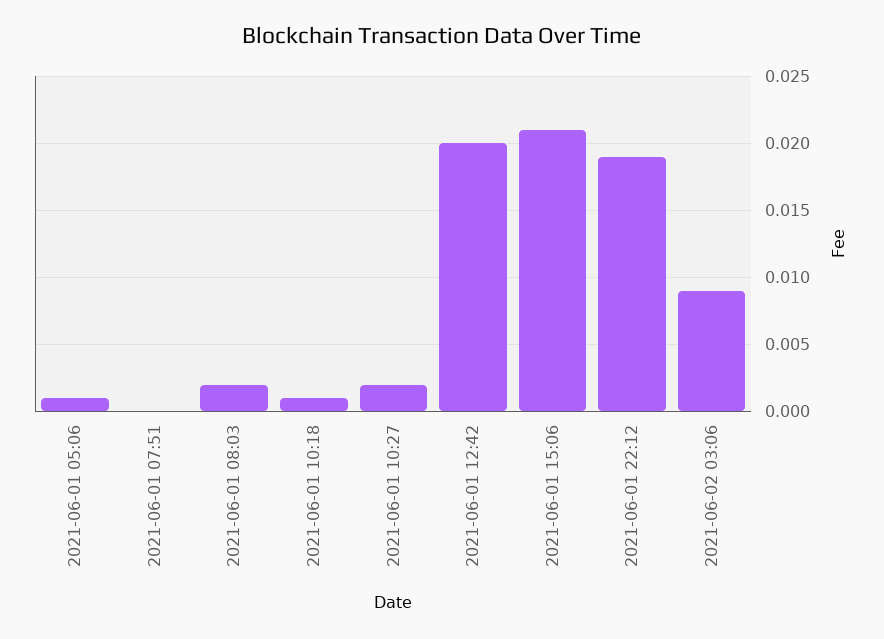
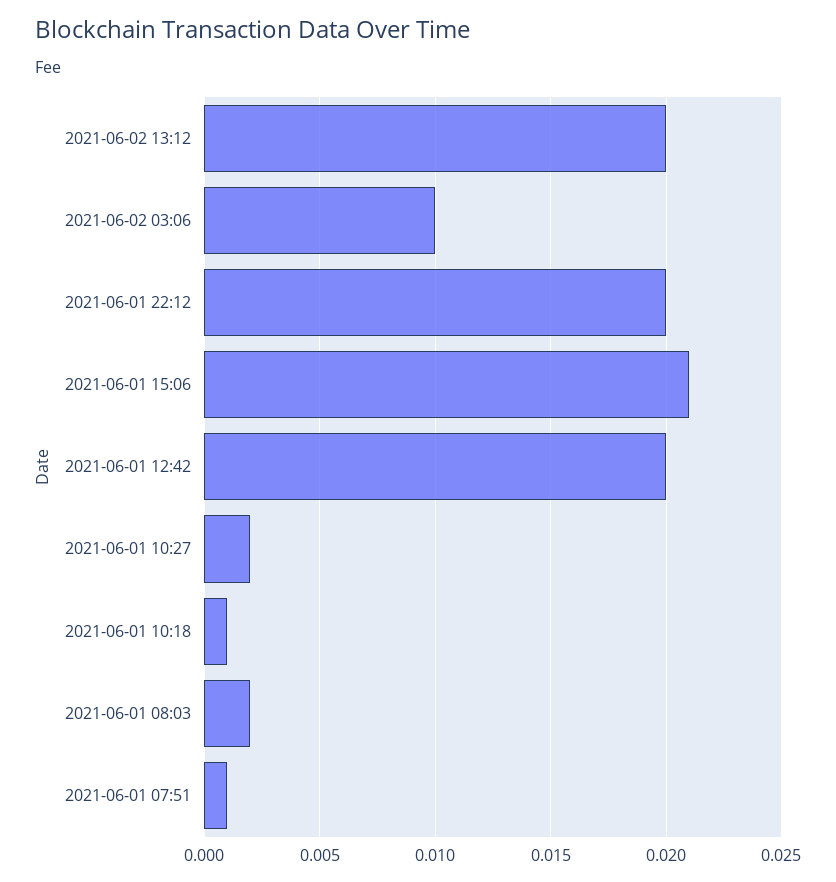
2021-06-01 05:06: 0.001 -> none
2021-06-01 07:51: 0 -> 0.001
2021-06-01 22:12: 0.019 -> 0.02
2021-06-02 03:06: 0.009 -> 0.01
2021-06-02 13:12: none -> 0.02

